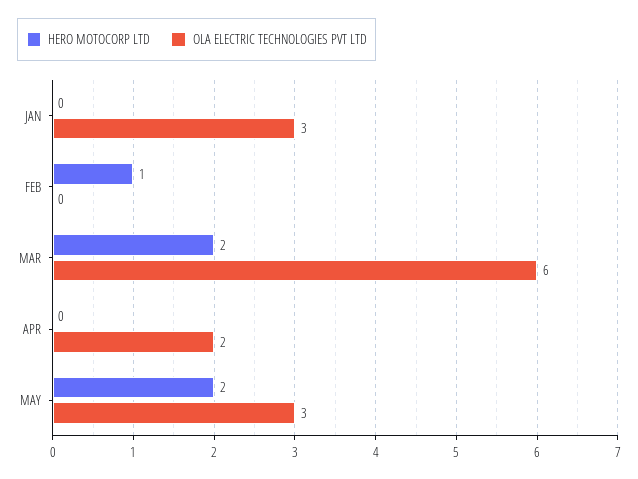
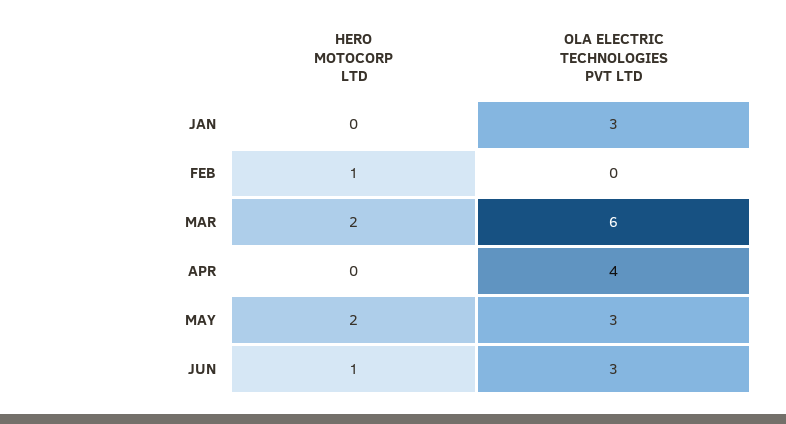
OLA ELECTRIC TECHNOLOGIES PVT LTD, APR: 2 -> 4
HERO MOTOCORP LTD, JUN: none -> 1
OLA ELECTRIC TECHNOLOGIES PVT LTD, JUN: none -> 3

